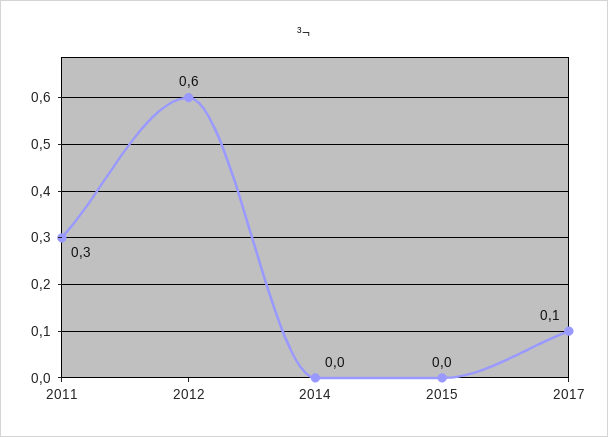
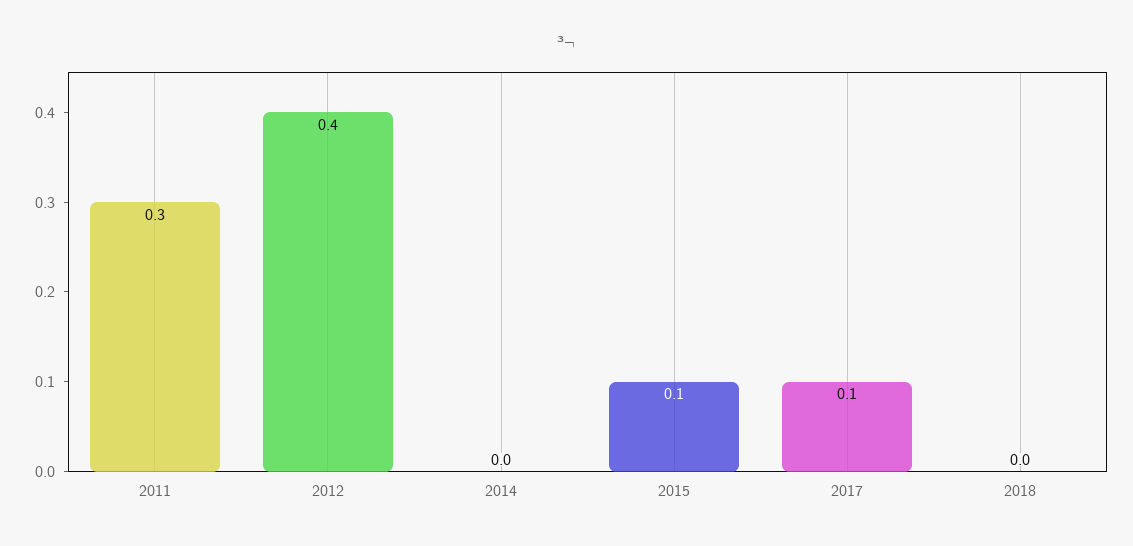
2012: 0.6 -> 0.4
2015: 0 -> 0.1
2018: none -> 0

